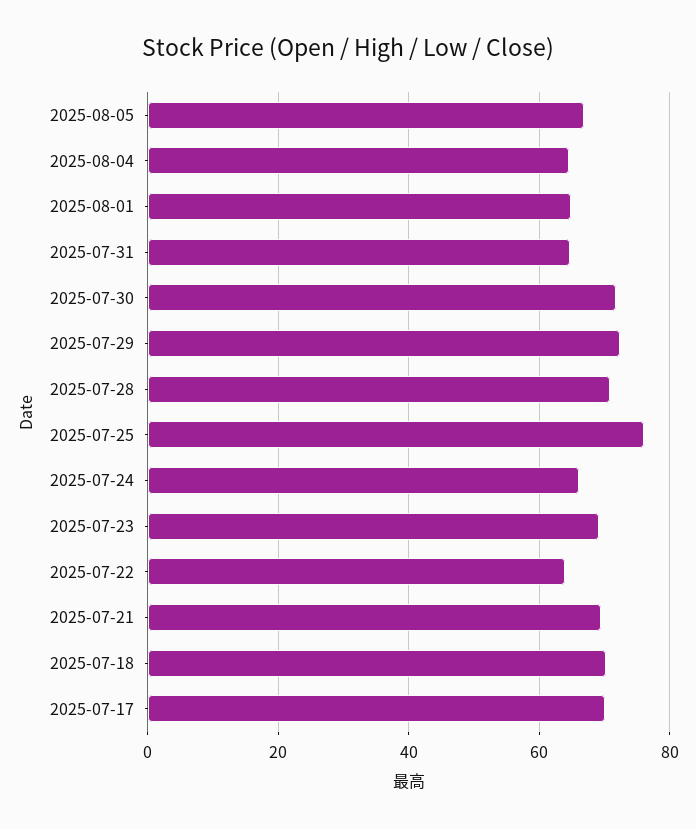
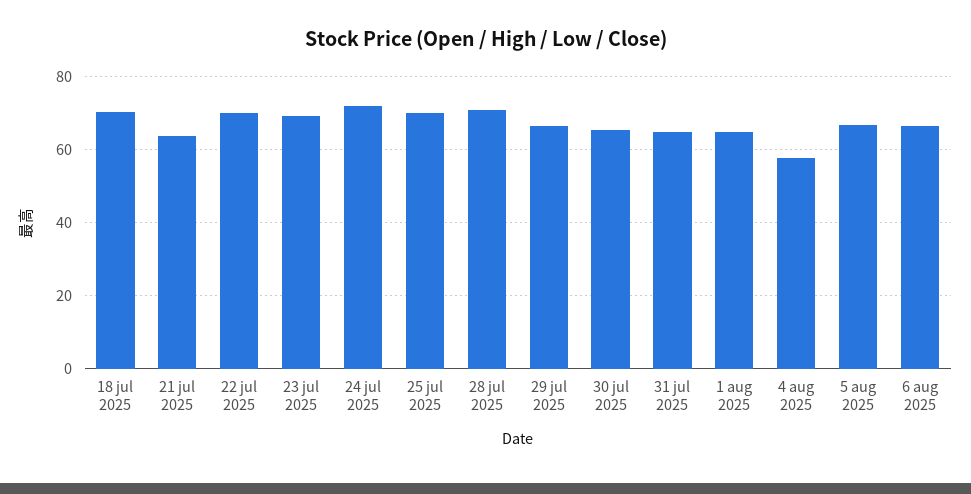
2025-08-04: 64 -> 58
2025-07-30: 72 -> 66
2025-07-29: 72 -> 66
2025-07-25: 76 -> 70
2025-07-24: 66 -> 72
2025-07-22: 64 -> 70
2025-07-21: 70 -> 64
2025-07-17: 70 -> none
6 aug 2025: none -> 66

